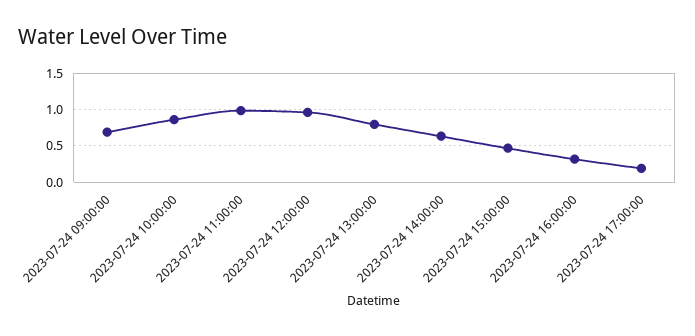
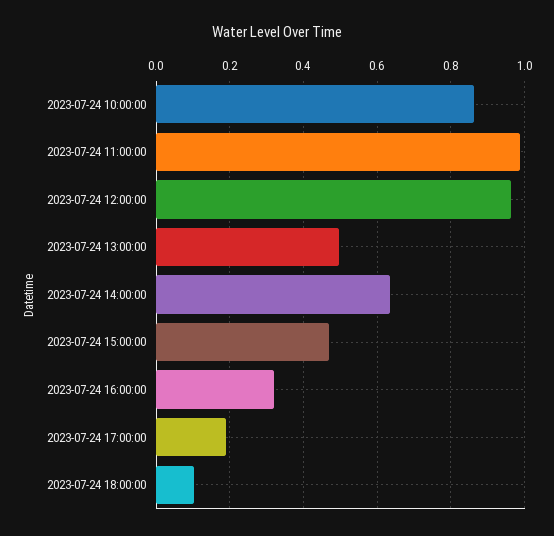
2023-07-24 09:00:00: 0.7 -> none
2023-07-24 13:00:00: 0.8 -> 0.5
2023-07-24 18:00:00: none -> 0.1

